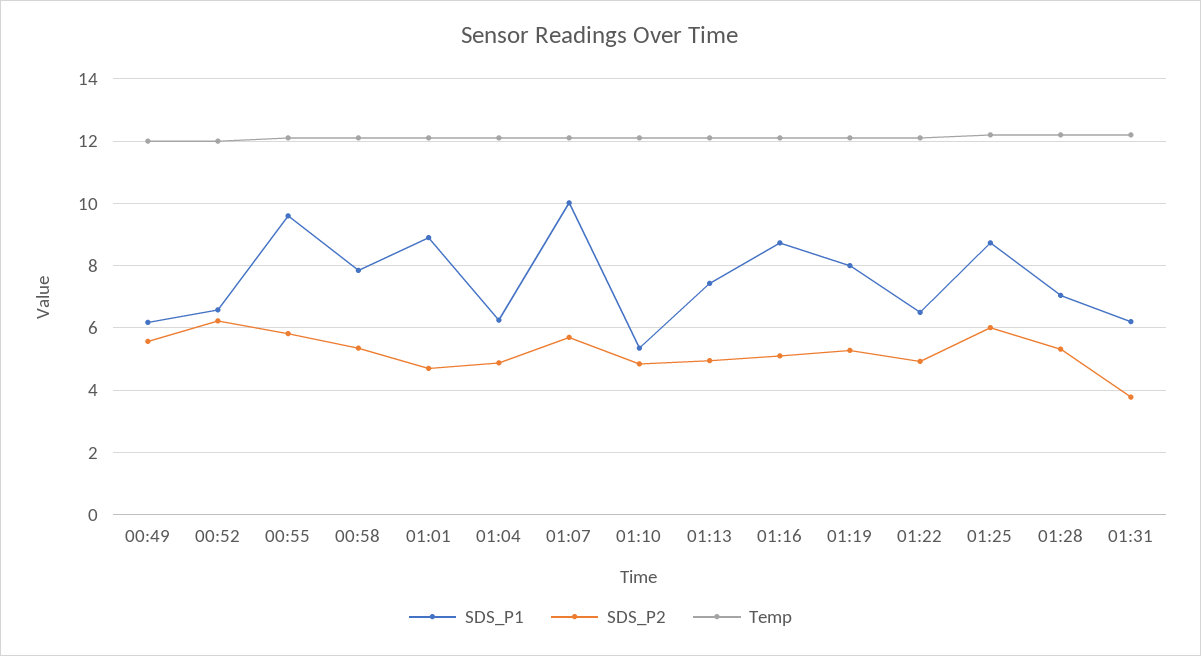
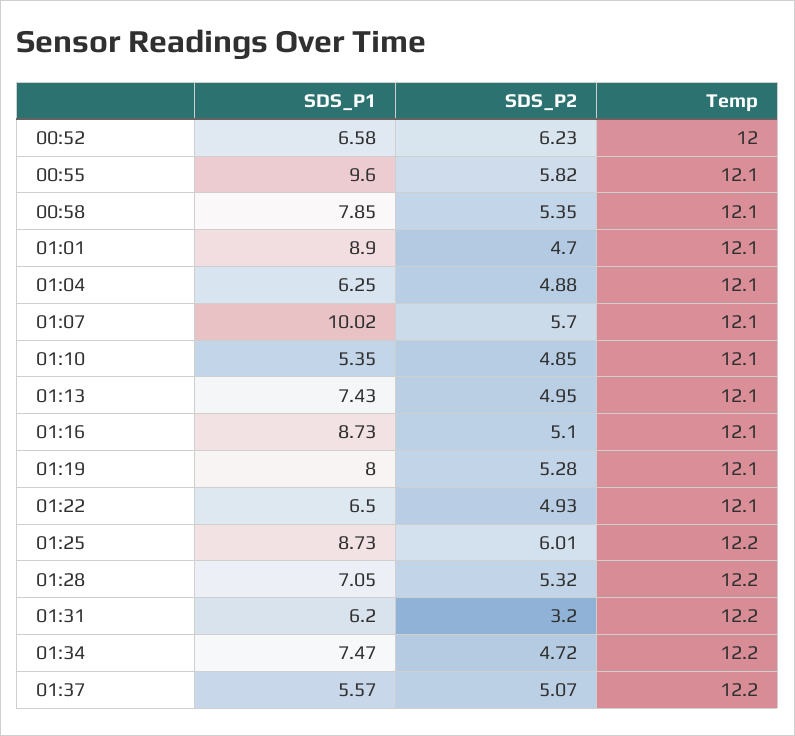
SDS_P1, 00:49: 6.2 -> none
SDS_P2, 00:49: 5.6 -> none
Temp, 00:49: 12 -> none
SDS_P2, 01:31: 3.8 -> 3.2
SDS_P1, 01:34: none -> 7.47
SDS_P2, 01:34: none -> 4.72
Temp, 01:34: none -> 12.2
SDS_P1, 01:37: none -> 5.57
SDS_P2, 01:37: none -> 5.07
Temp, 01:37: none -> 12.2

